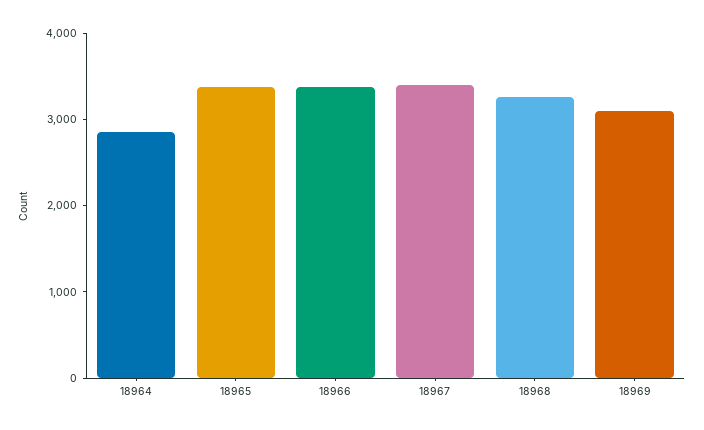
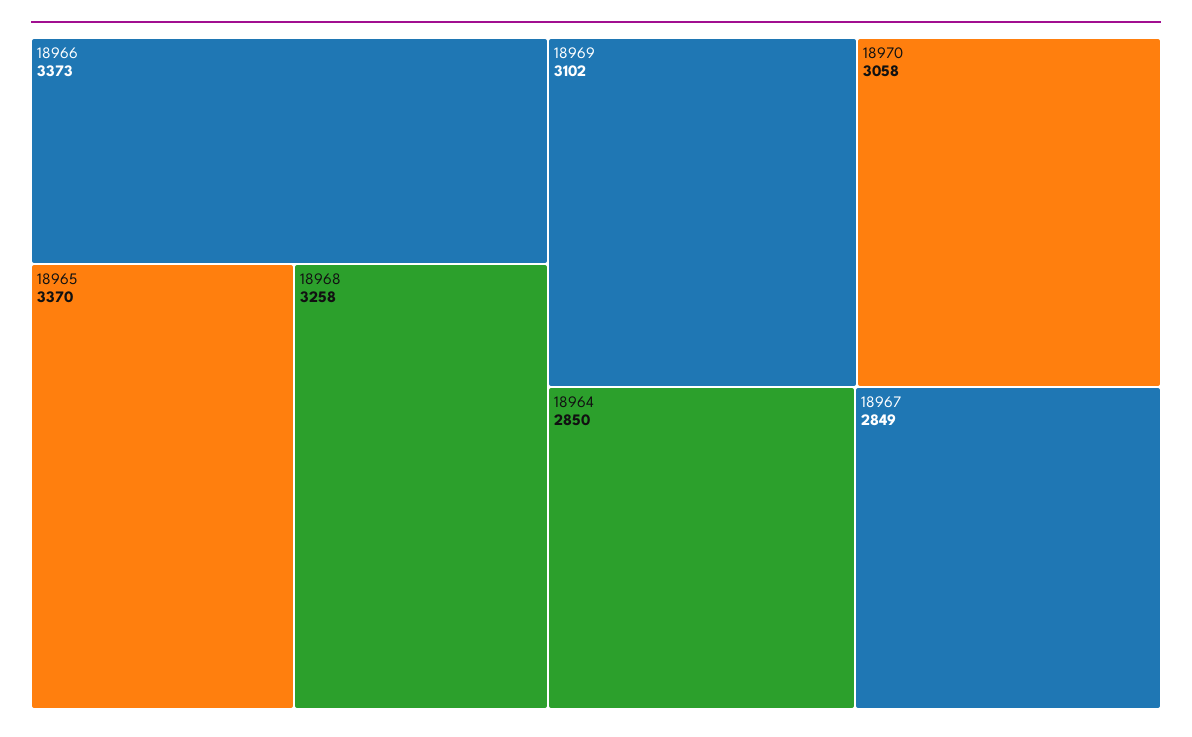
18967: 3400 -> 2849
18970: none -> 3058

